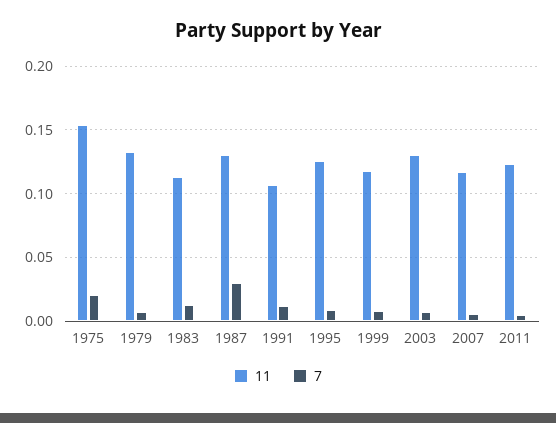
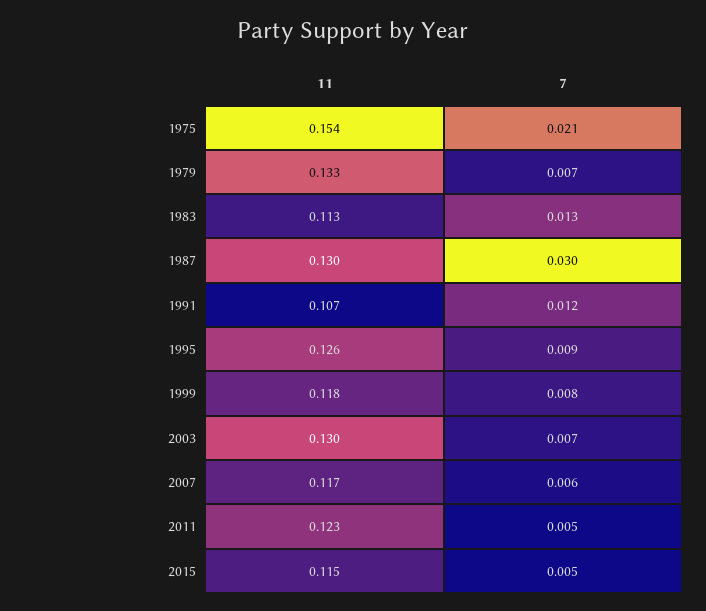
11, 2015: none -> 0.115
7, 2015: none -> 0.005

